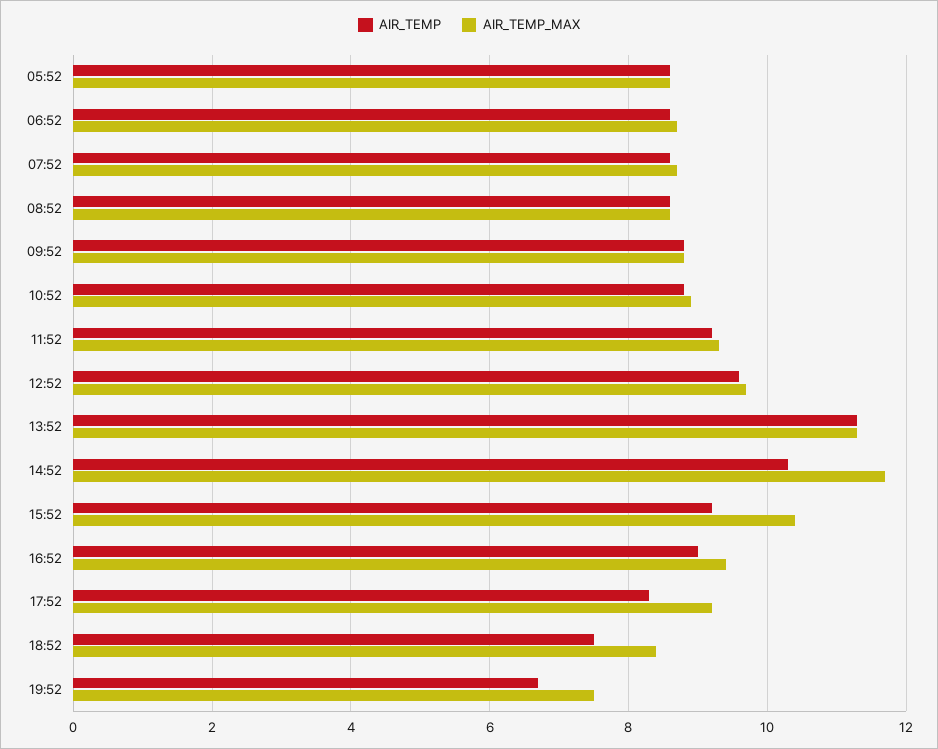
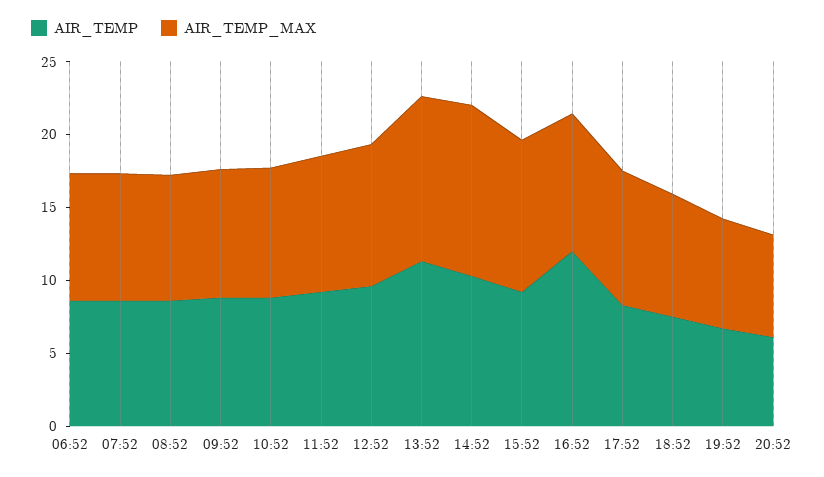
AIR_TEMP, 05:52: 8.5 -> none
AIR_TEMP_MAX, 05:52: 8.5 -> none
AIR_TEMP, 16:52: 9 -> 12
AIR_TEMP, 20:52: none -> 6
AIR_TEMP_MAX, 20:52: none -> 7

